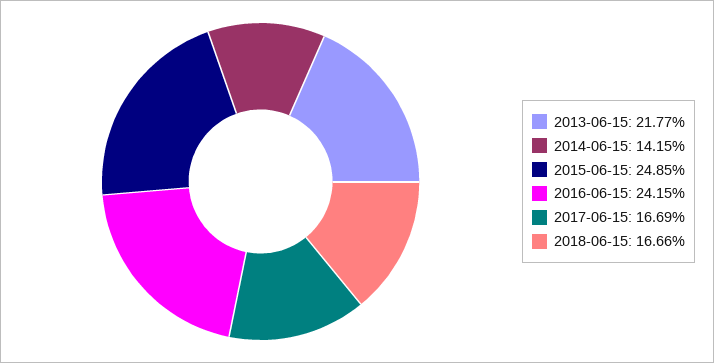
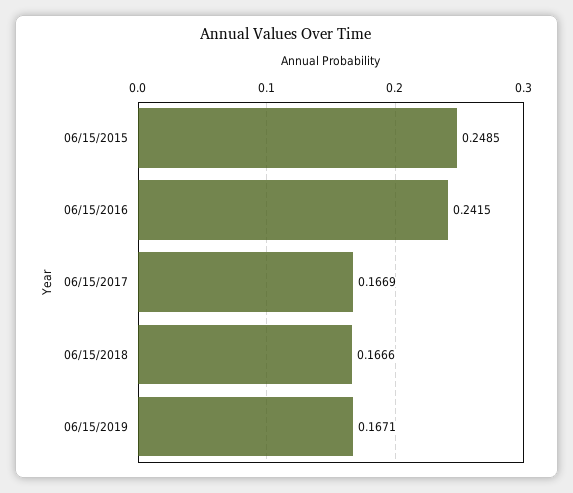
2013-06-15: 0.2177 -> none
2014-06-15: 0.1415 -> none
06/15/2019: none -> 0.1671

